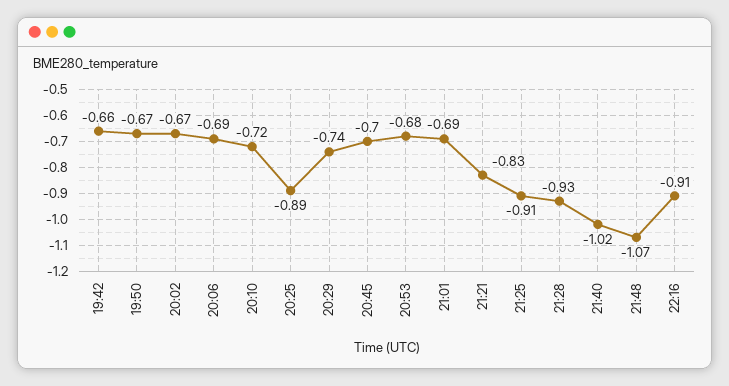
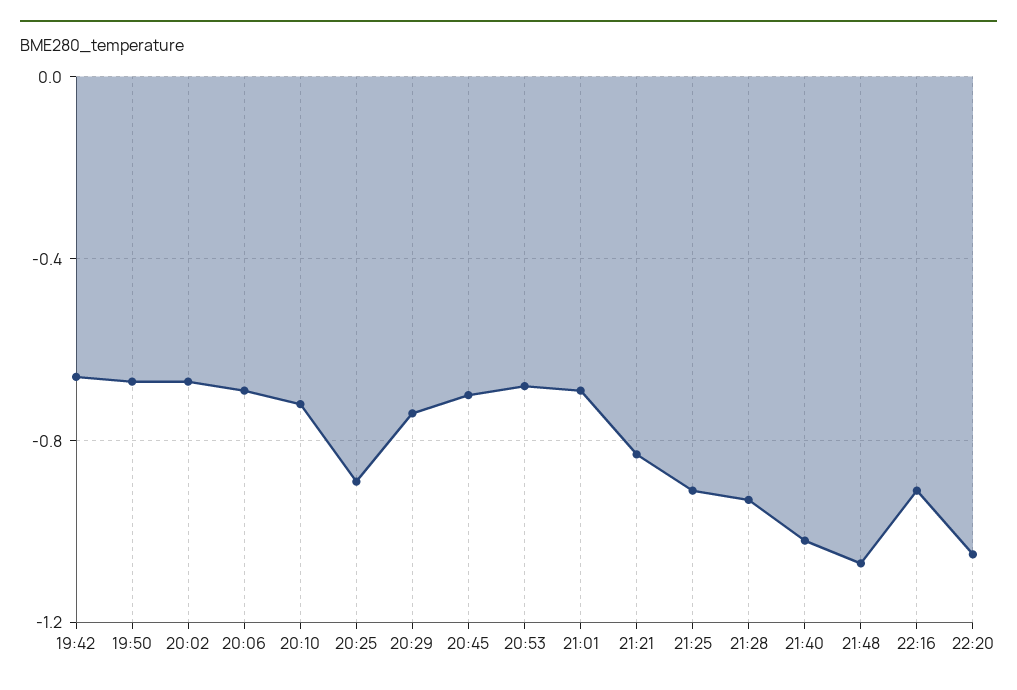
22:20: none -> -1.05

